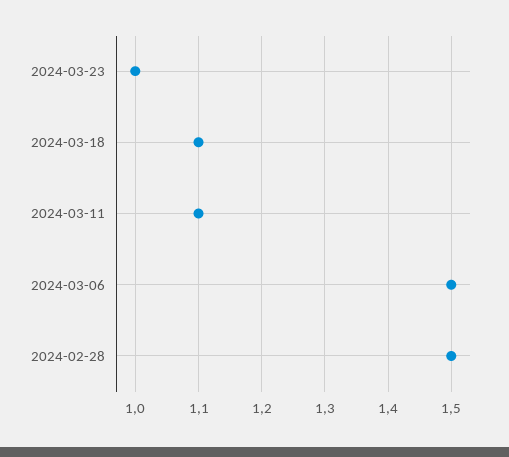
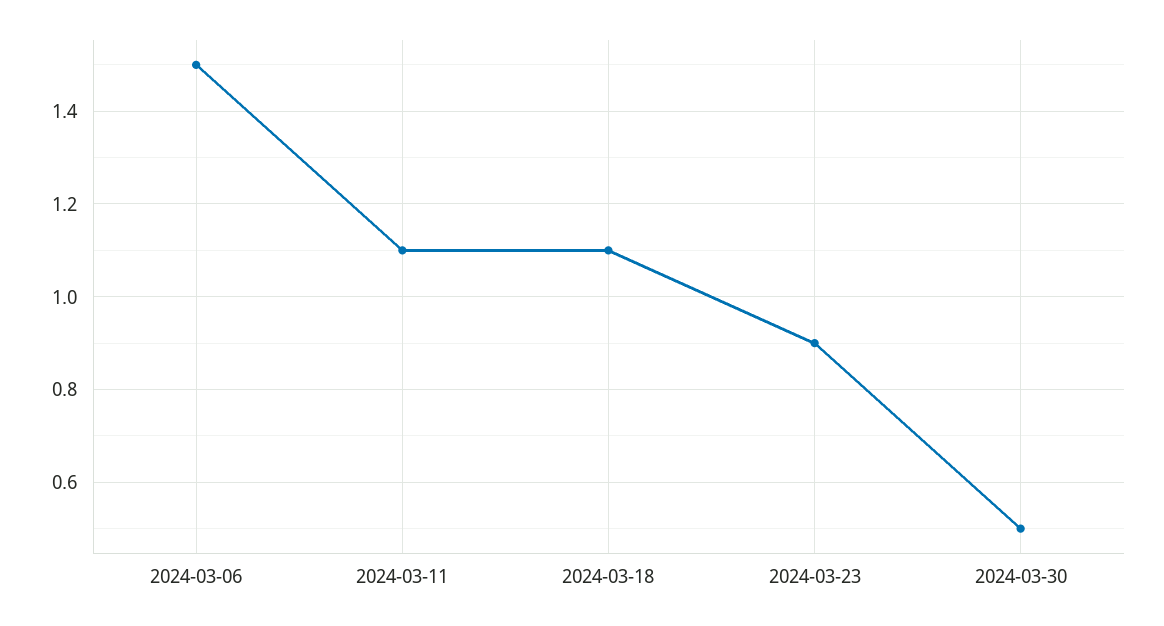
2024-03-23: 1 -> 0.9
2024-02-28: 1.5 -> none
2024-03-30: none -> 0.5

